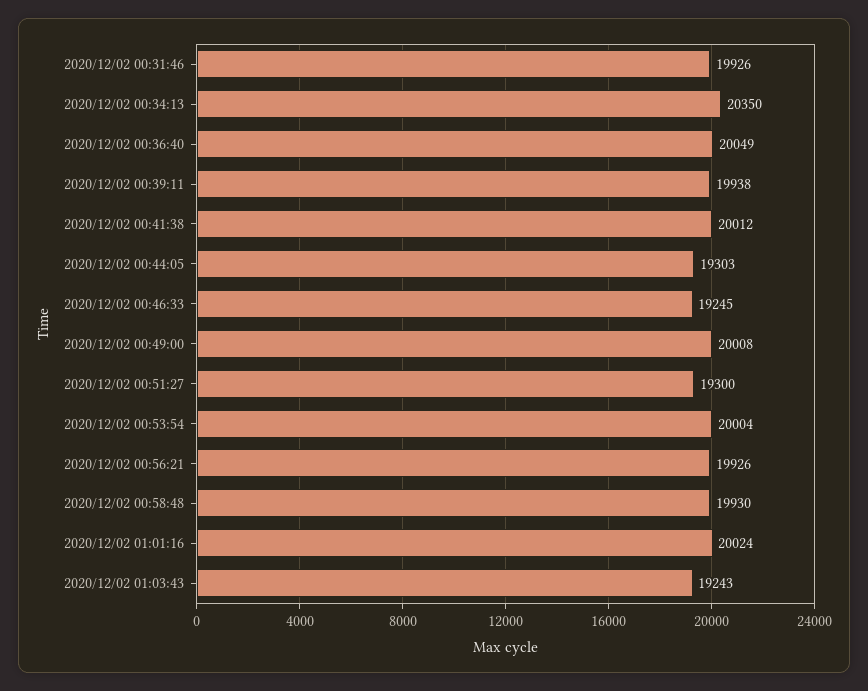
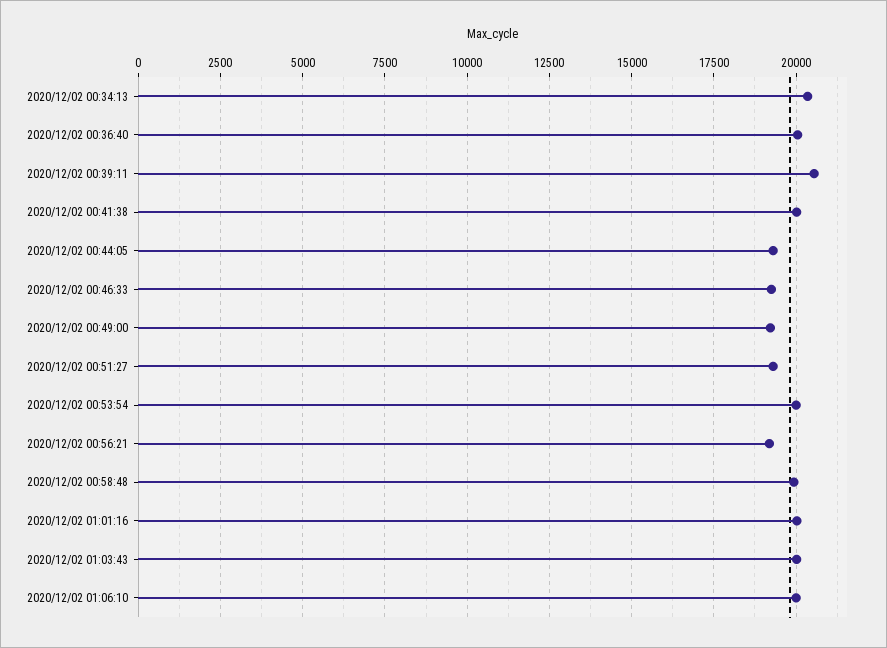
2020/12/02 00:31:46: 19926 -> none
2020/12/02 00:39:11: 19938 -> 20500
2020/12/02 00:49:00: 20008 -> 19250
2020/12/02 00:56:21: 19926 -> 19250
2020/12/02 01:03:43: 19243 -> 20000
2020/12/02 01:06:10: none -> 20000

